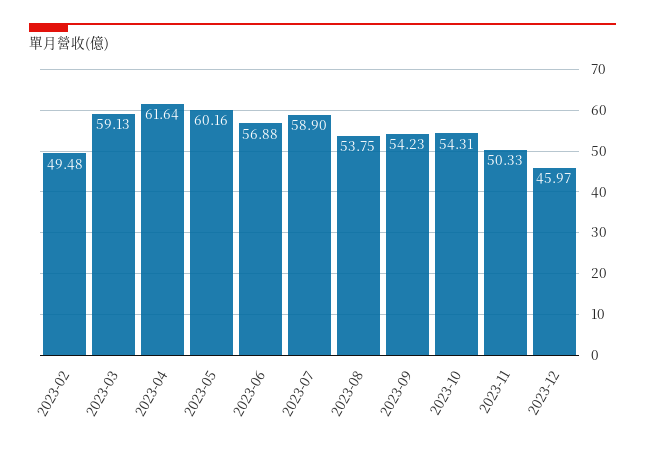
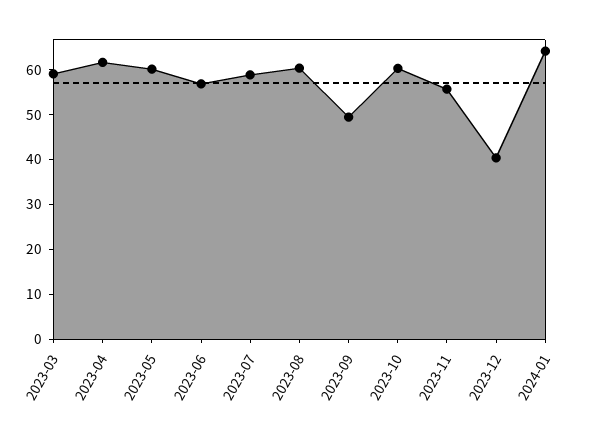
2023-02: 49.48 -> none
2023-08: 53.75 -> 60
2023-09: 54.23 -> 50
2023-10: 54.31 -> 60
2023-11: 50.33 -> 56
2023-12: 45.97 -> 40
2024-01: none -> 64

